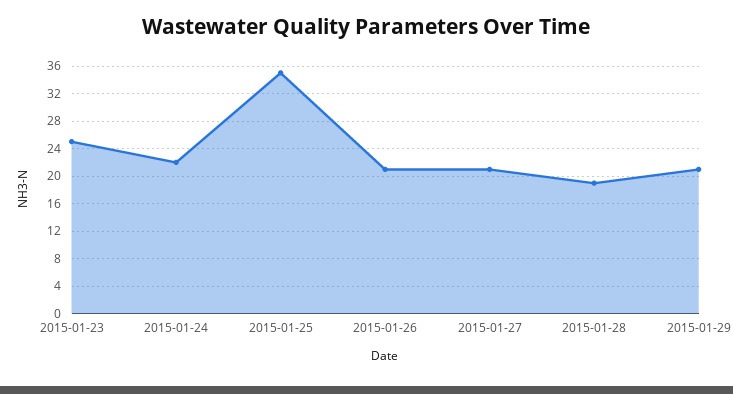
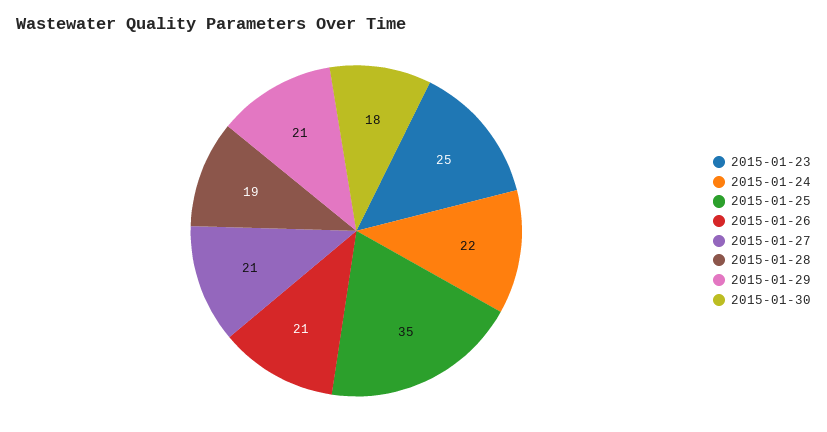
2015-01-30: none -> 18

